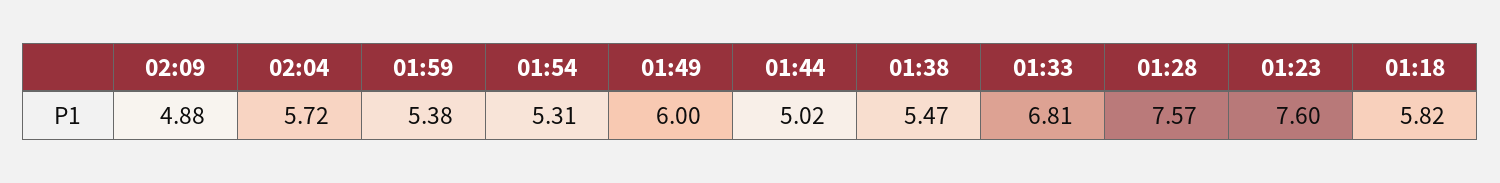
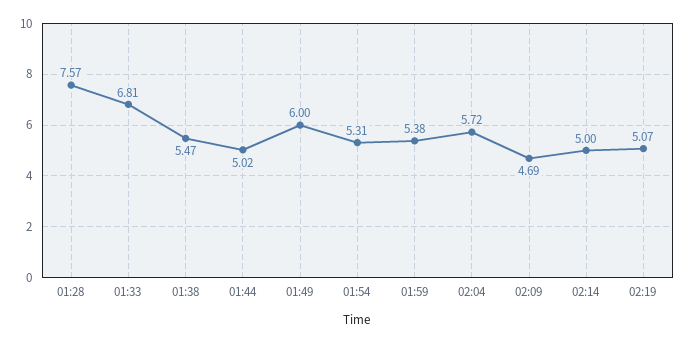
02:09: 4.88 -> 4.69
01:23: 7.6 -> none
01:18: 5.82 -> none
02:14: none -> 5
02:19: none -> 5.07

